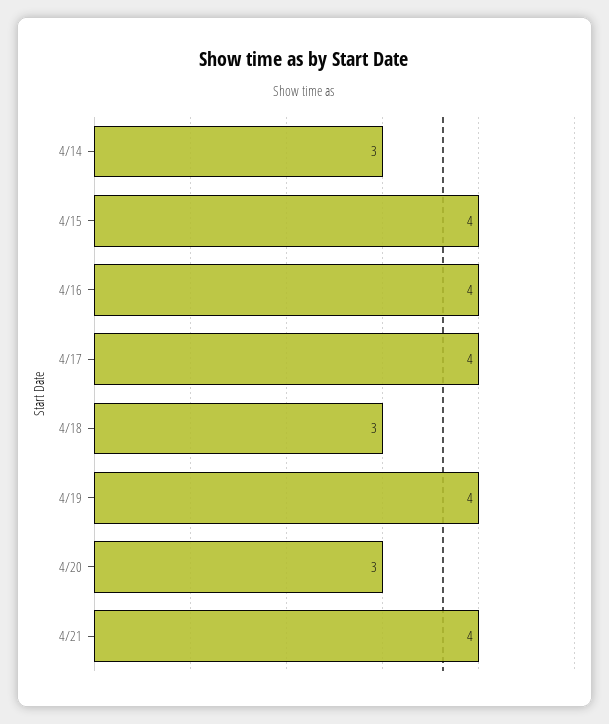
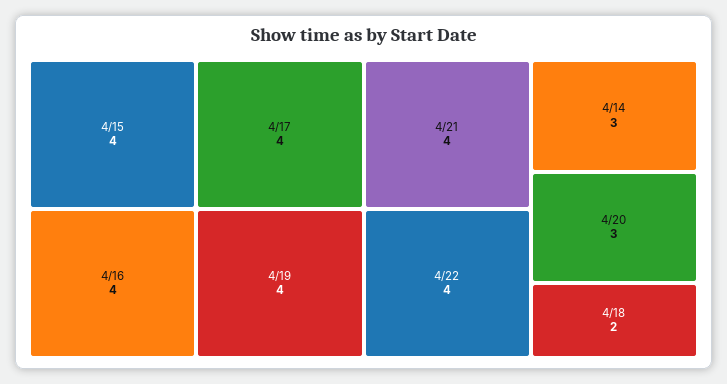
4/18: 3 -> 2
4/22: none -> 4

